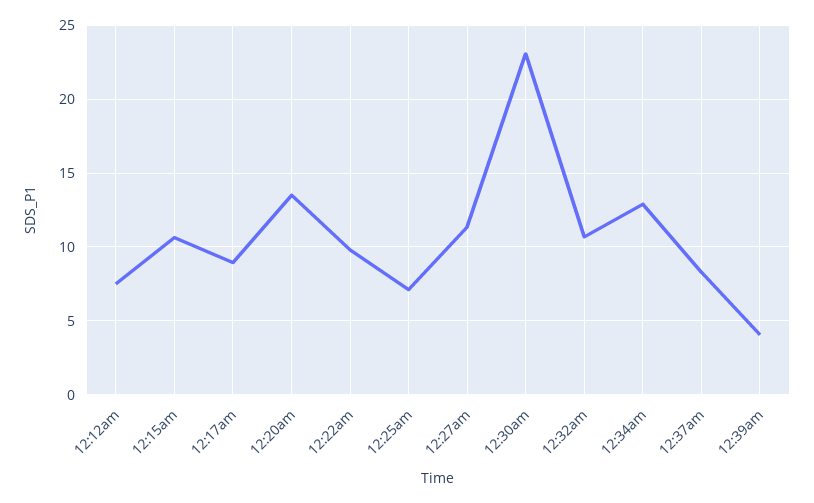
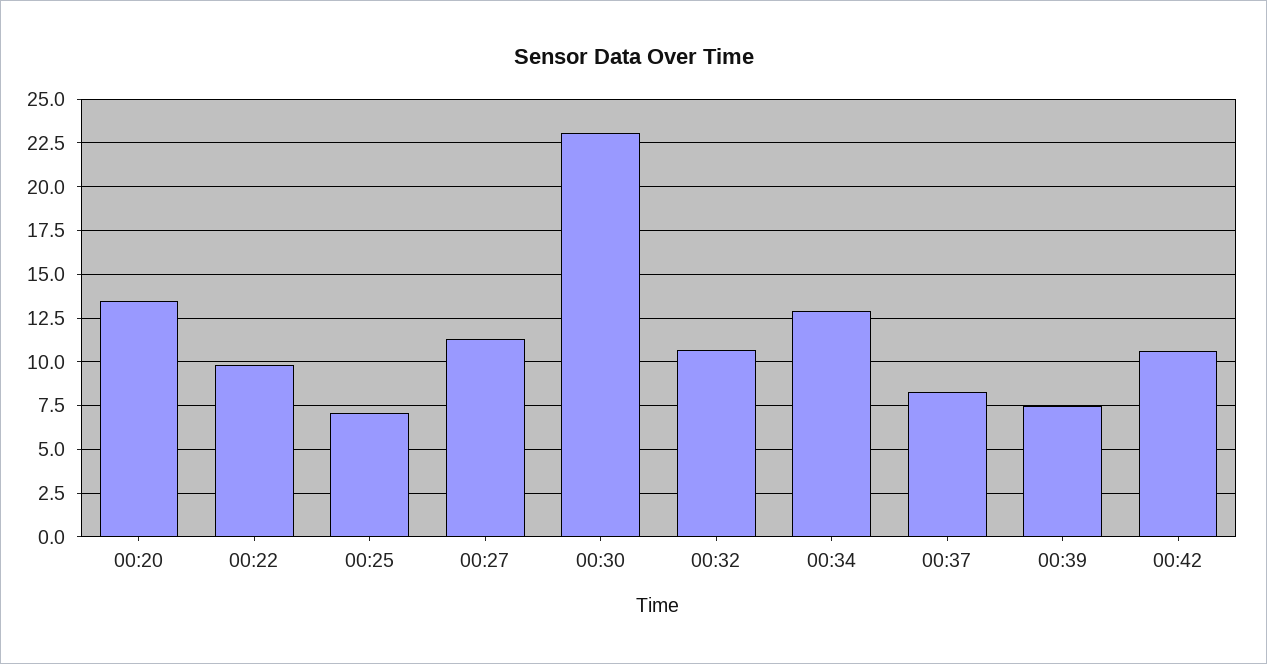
12:12am: 7.5 -> none
12:15am: 10.5 -> none
12:17am: 9 -> none
12:39am: 4 -> 7.5
00:42: none -> 10.5

